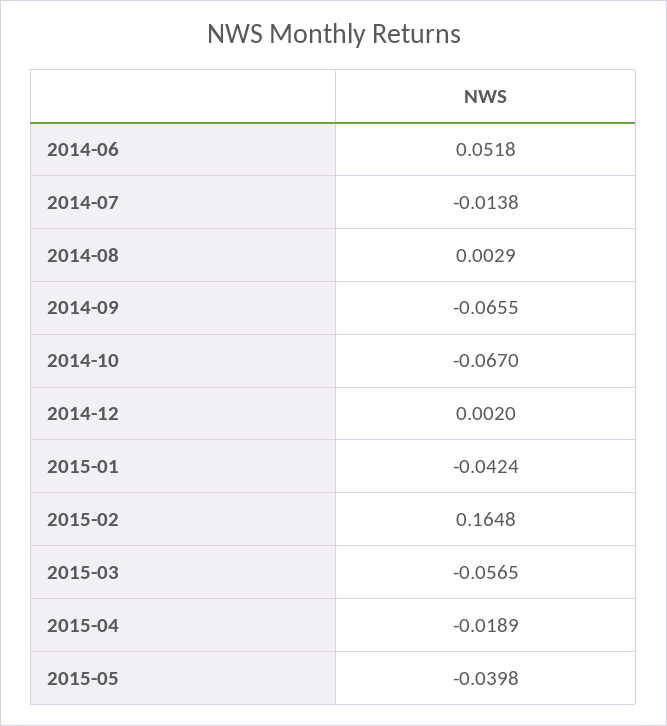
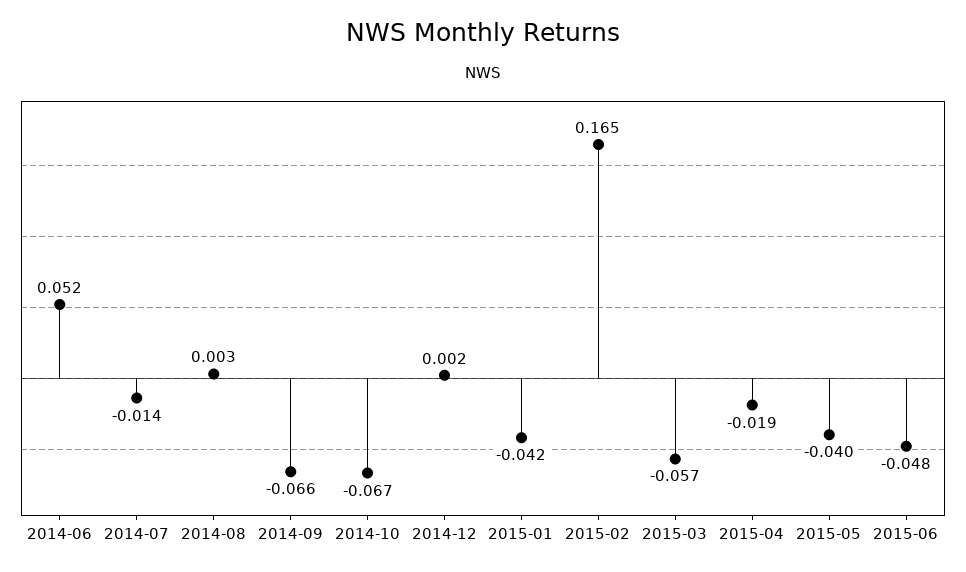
2015-06: none -> -0.048

